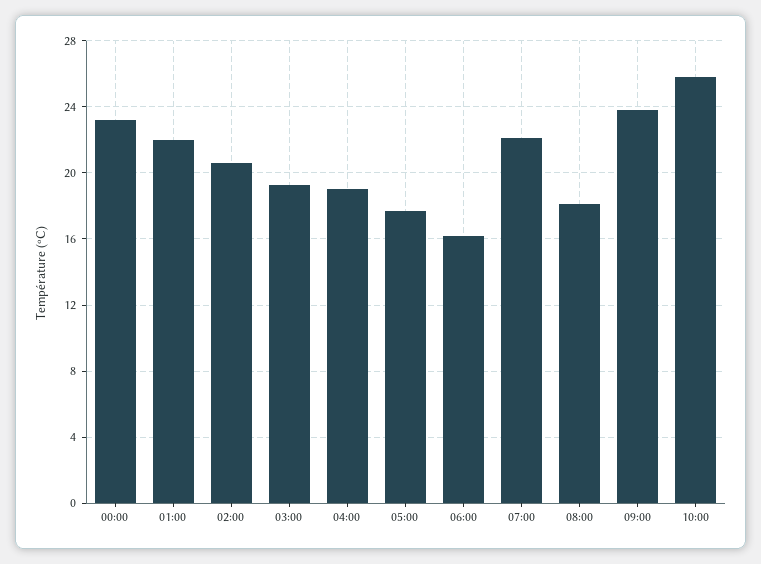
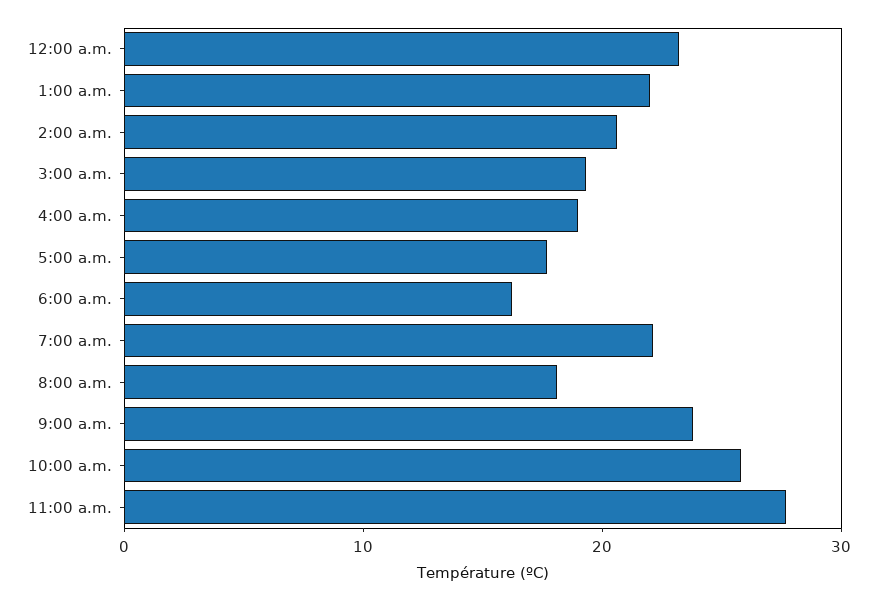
11:00 a.m.: none -> 28

